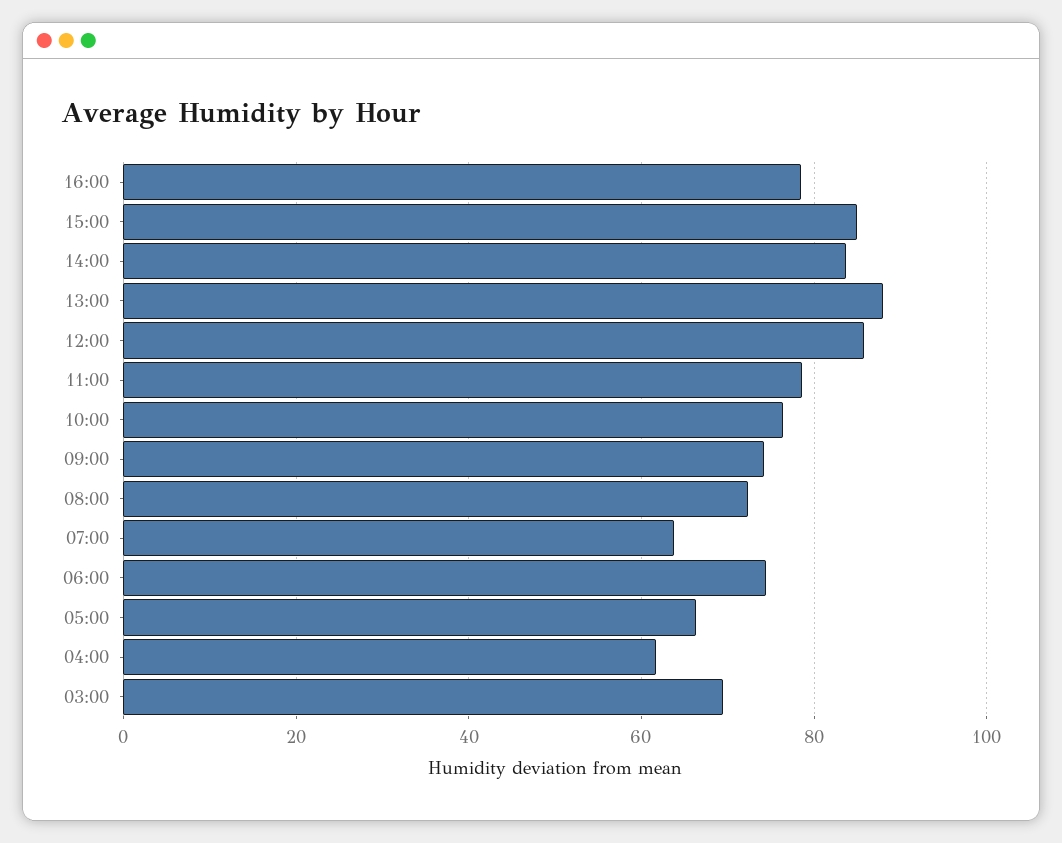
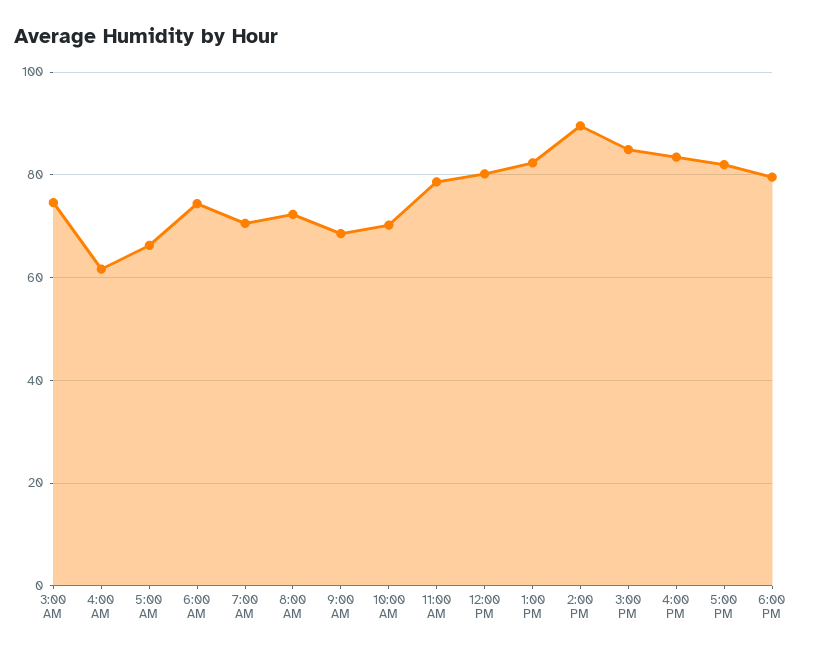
16:00: 78 -> 84
14:00: 84 -> 90
13:00: 88 -> 82
12:00: 86 -> 80
10:00: 76 -> 70
09:00: 74 -> 68
07:00: 64 -> 70
03:00: 70 -> 74
5:00 PM: none -> 82
6:00 PM: none -> 80

